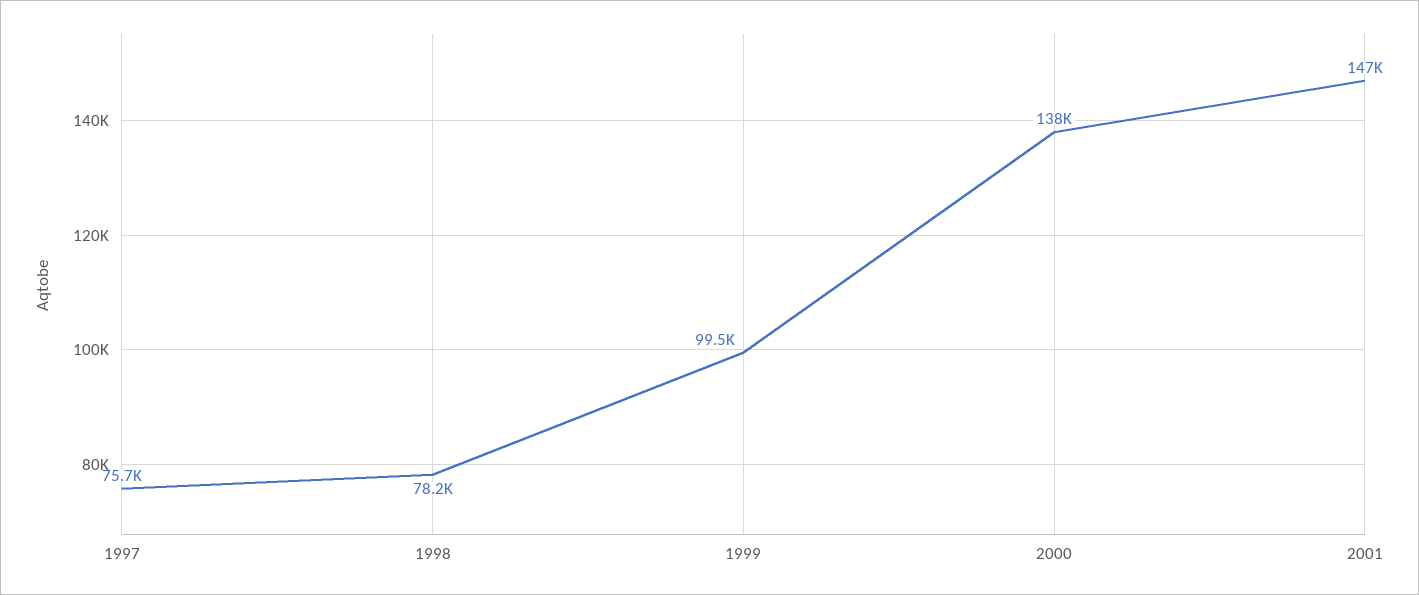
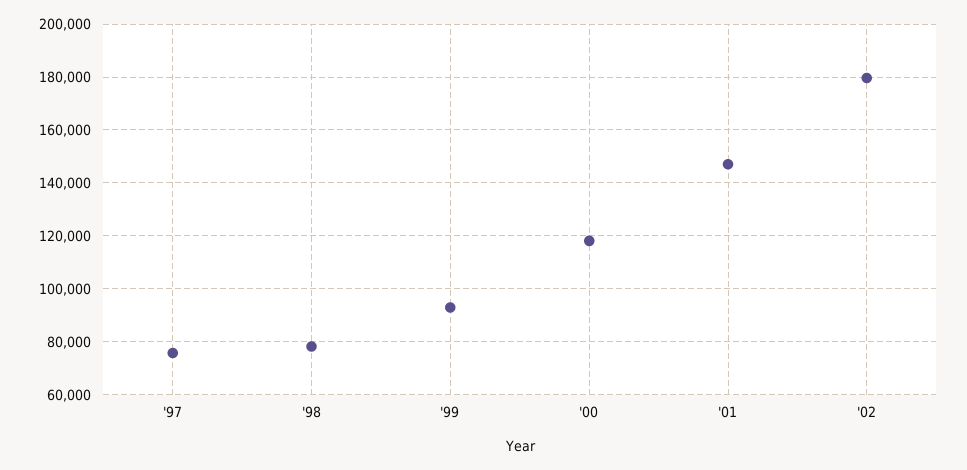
1999: 99500 -> 92500
2000: 138000 -> 117500
'02: none -> 180000

